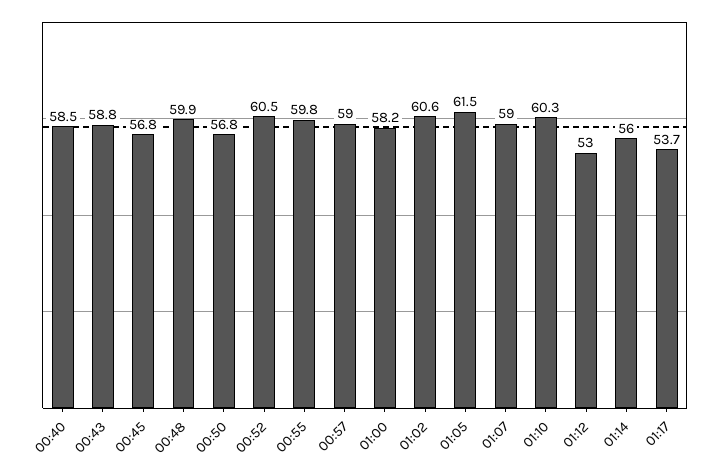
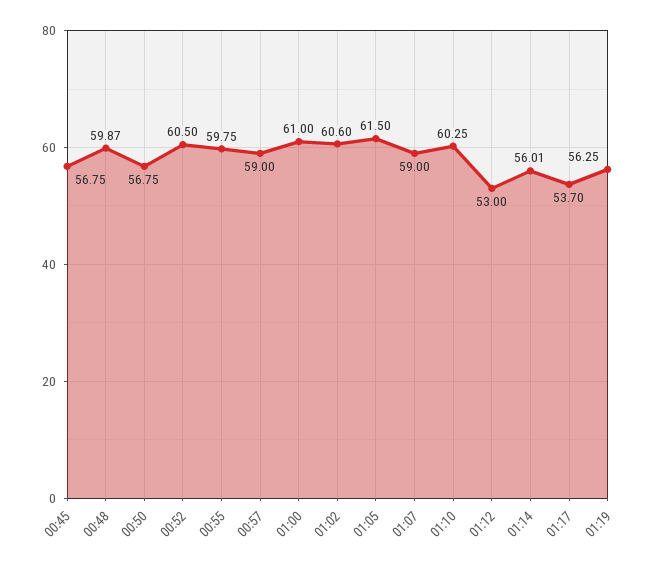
00:40: 58.5 -> none
00:43: 58.8 -> none
01:00: 58.2 -> 61
01:19: none -> 56.25

